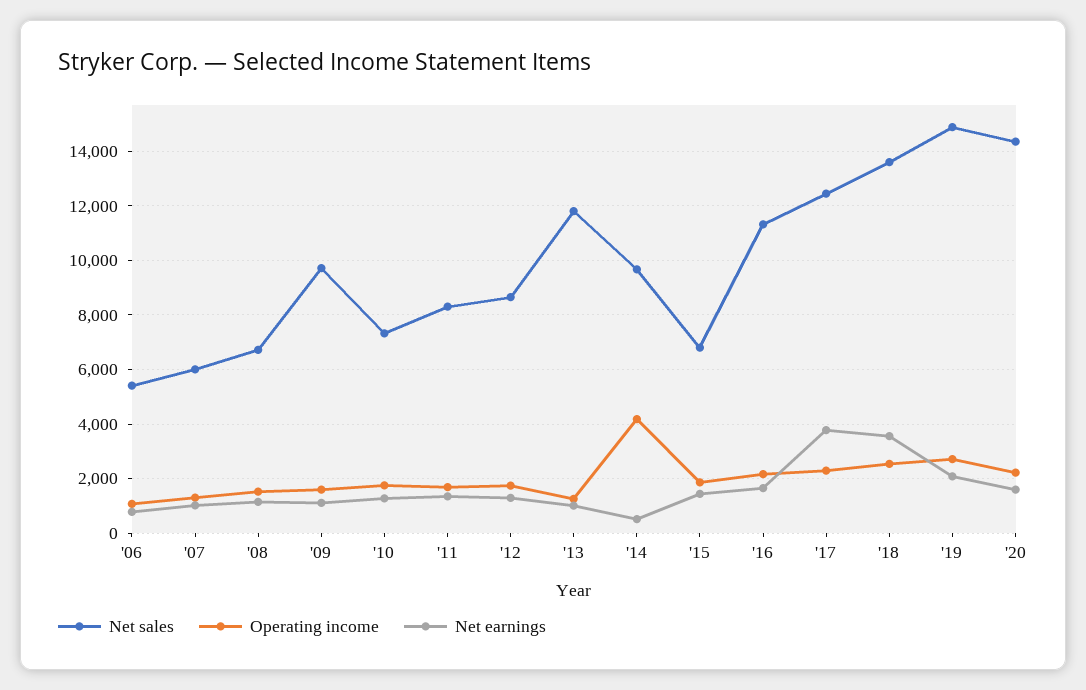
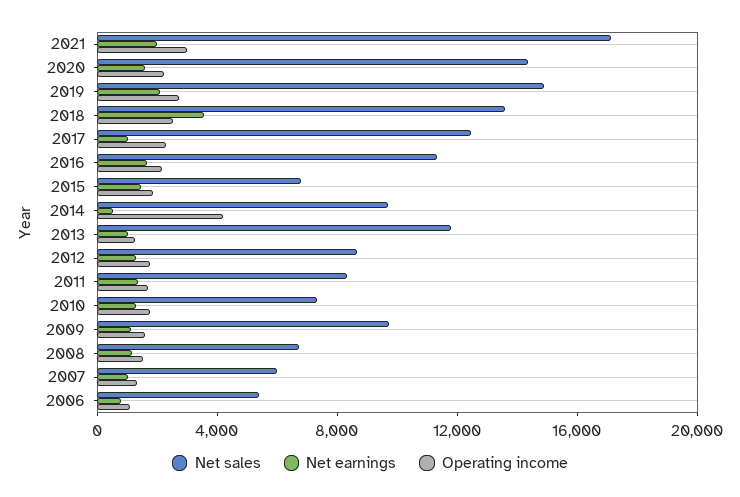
Net earnings, '17: 3750 -> 1000
Net sales, 2021: none -> 17000
Net earnings, 2021: none -> 2000
Operating income, 2021: none -> 3000

